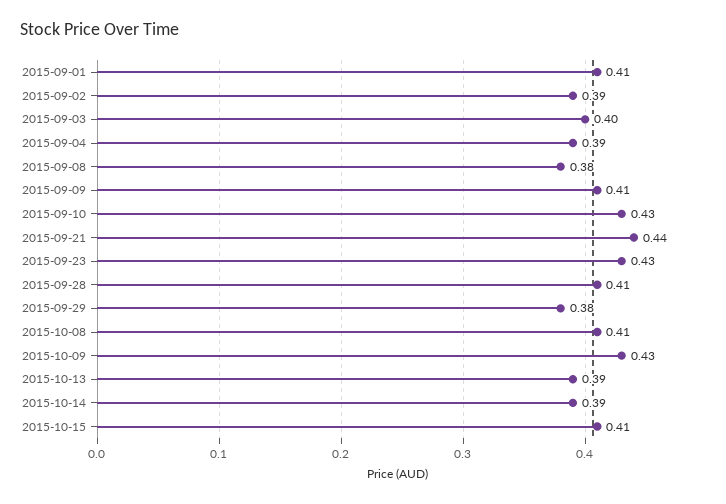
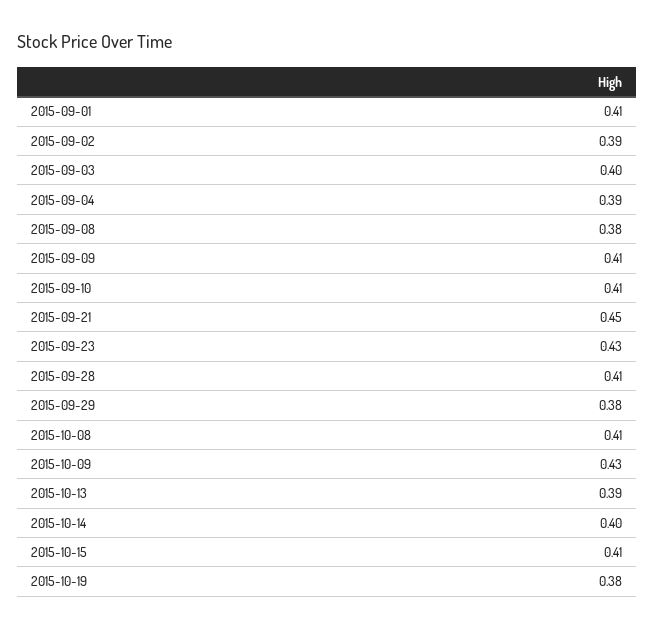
2015-09-10: 0.43 -> 0.41
2015-09-21: 0.44 -> 0.45
2015-10-14: 0.39 -> 0.4
2015-10-19: none -> 0.38

